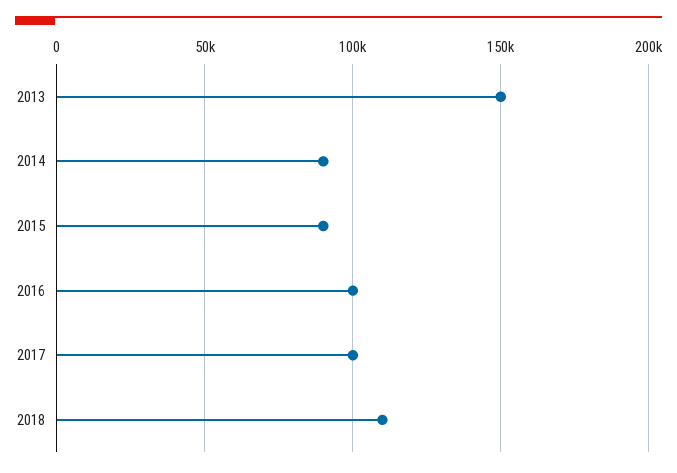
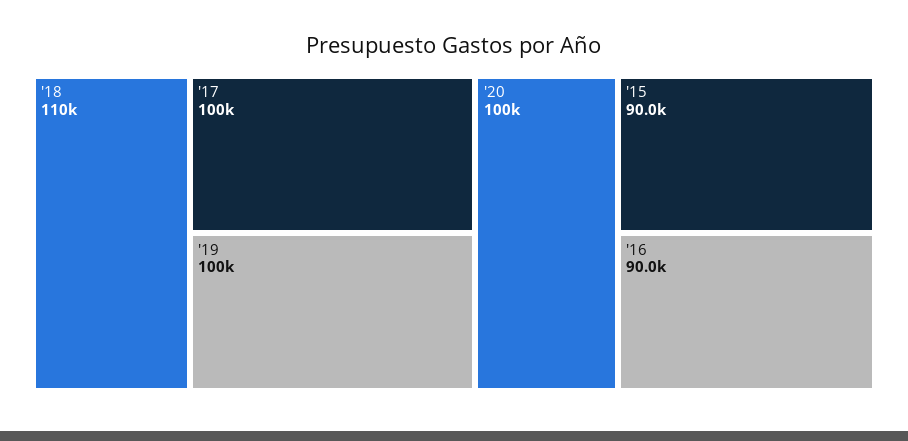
2013: 150000 -> none
2014: 90000 -> none
2016: 100000 -> 90000
'19: none -> 100000
'20: none -> 100000

